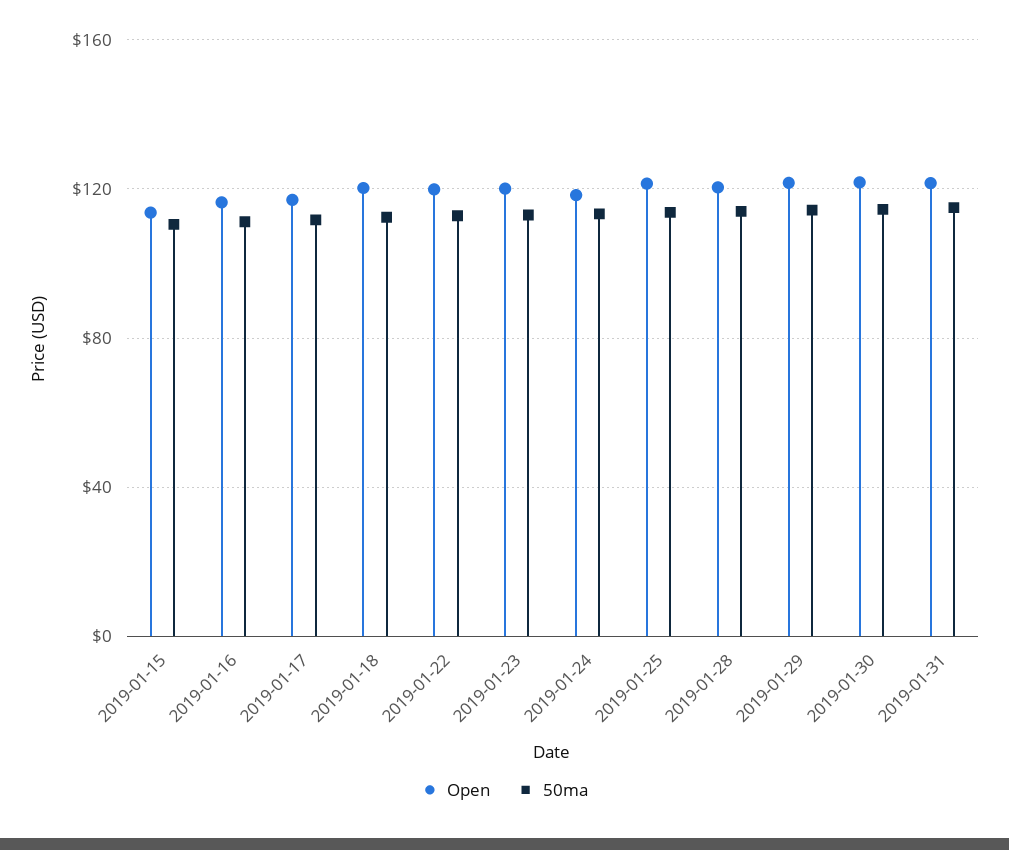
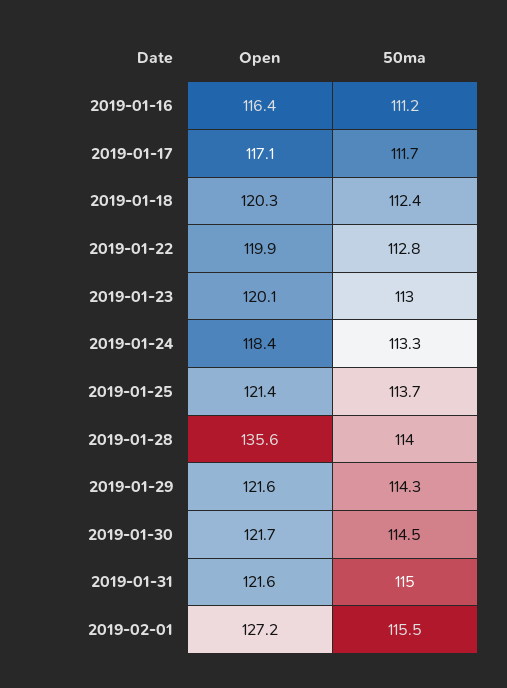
Open, 2019-01-15: 115 -> none
50ma, 2019-01-15: 110 -> none
Open, 2019-01-28: 120 -> 135.6
Open, 2019-02-01: none -> 127.2
50ma, 2019-02-01: none -> 115.5

